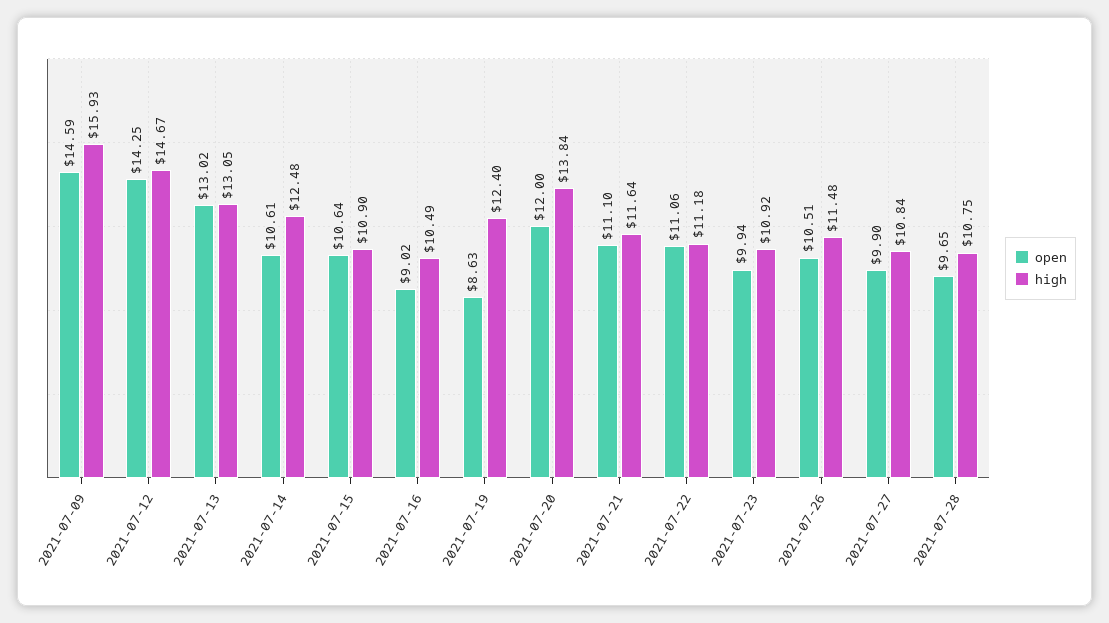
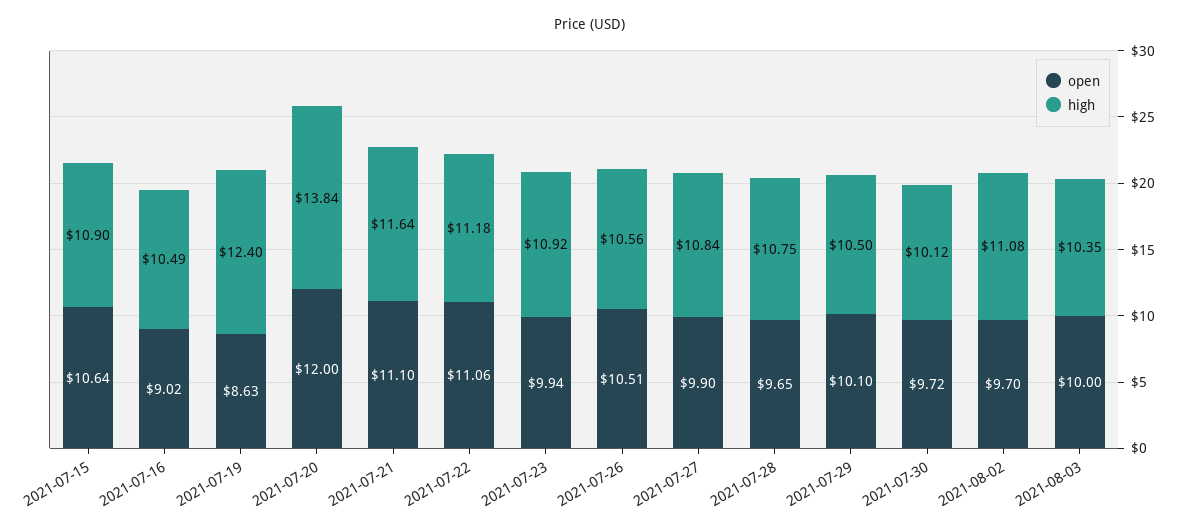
open, 2021-07-09: 14.59 -> none
high, 2021-07-09: 15.93 -> none
open, 2021-07-12: 14.25 -> none
high, 2021-07-12: 14.67 -> none
open, 2021-07-13: 13.02 -> none
high, 2021-07-13: 13.05 -> none
open, 2021-07-14: 10.61 -> none
high, 2021-07-14: 12.48 -> none
high, 2021-07-26: 11.48 -> 10.56
open, 2021-07-29: none -> 10.1
high, 2021-07-29: none -> 10.5
open, 2021-07-30: none -> 9.72
high, 2021-07-30: none -> 10.12
open, 2021-08-02: none -> 9.7
high, 2021-08-02: none -> 11.08
open, 2021-08-03: none -> 10
high, 2021-08-03: none -> 10.35

